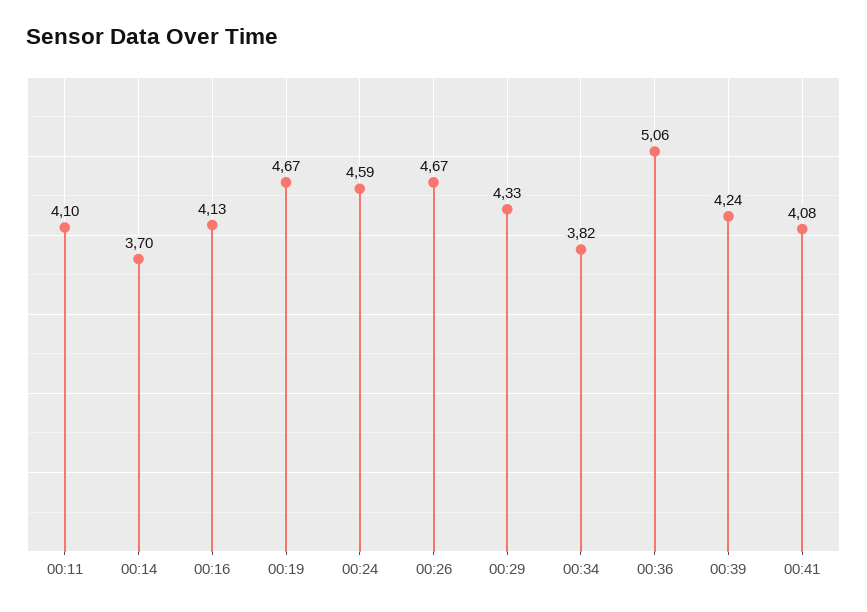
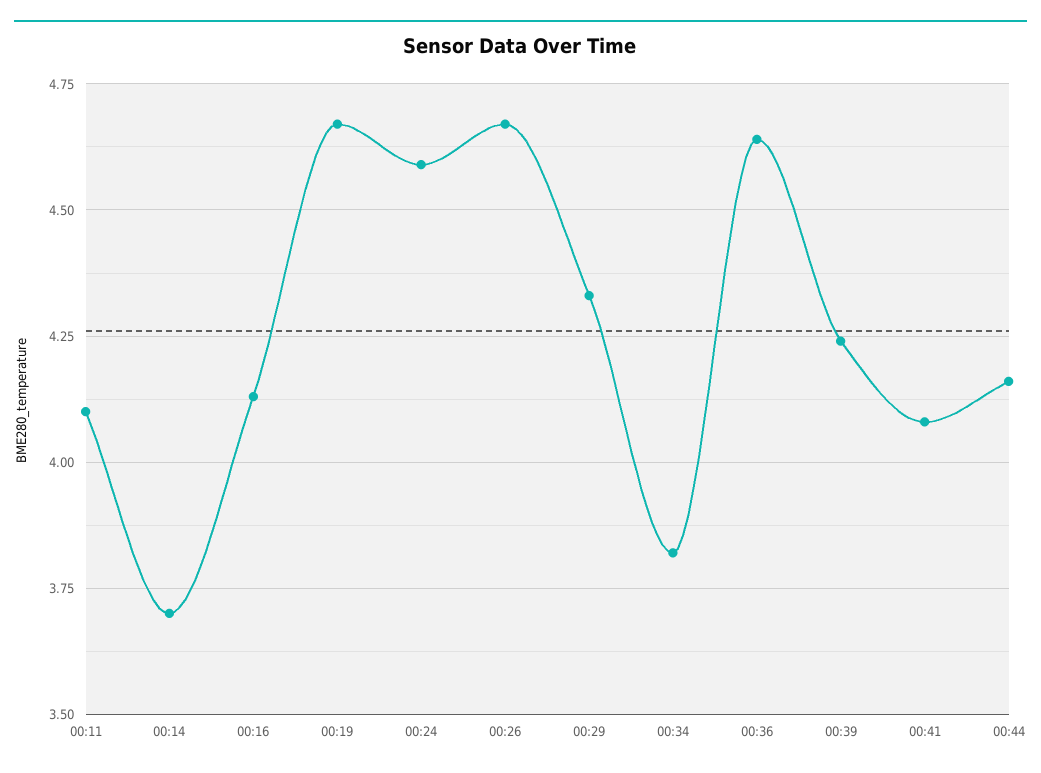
00:36: 5.06 -> 4.65
00:44: none -> 4.15

